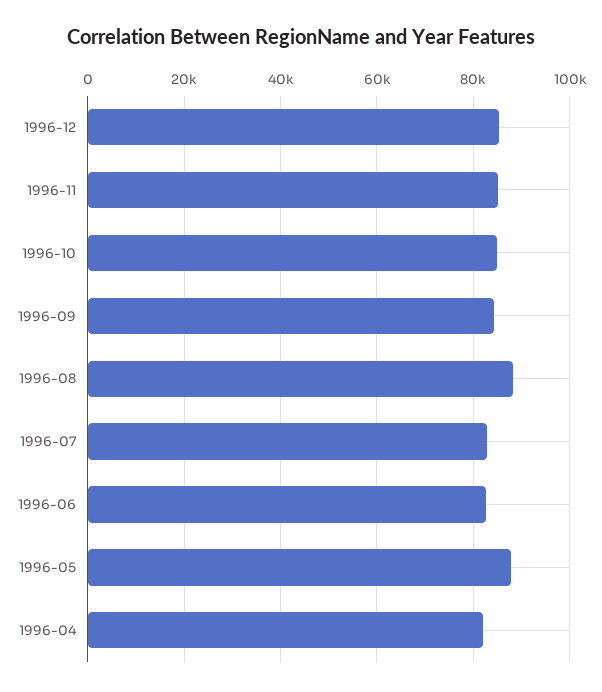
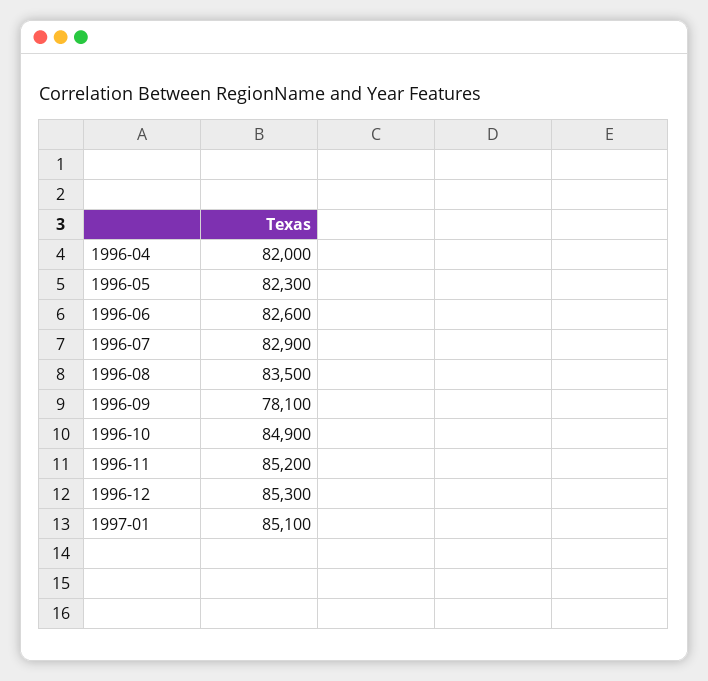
1996-09: 84000 -> 78100
1996-08: 88000 -> 83500
1996-05: 88000 -> 82300
1997-01: none -> 85100

